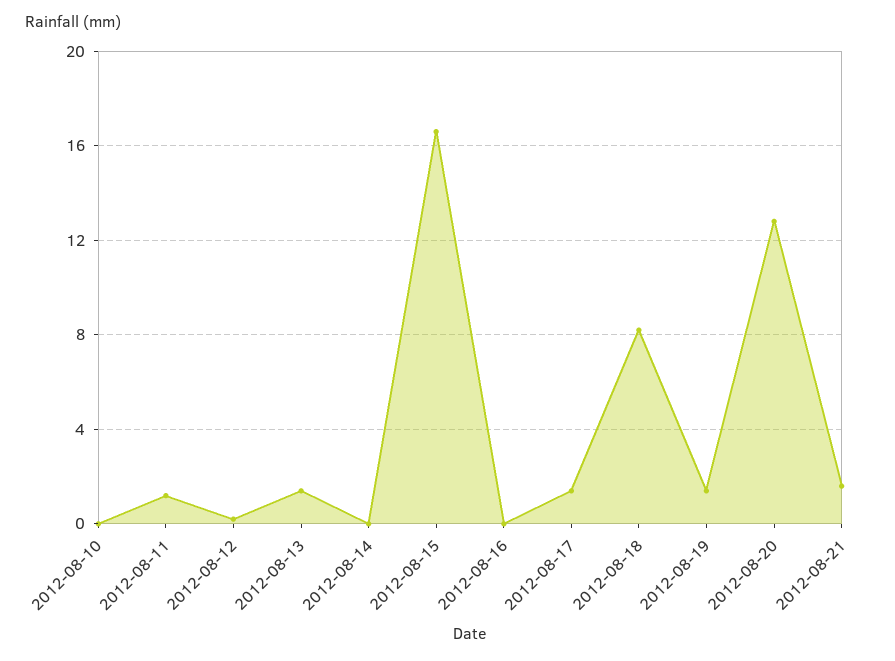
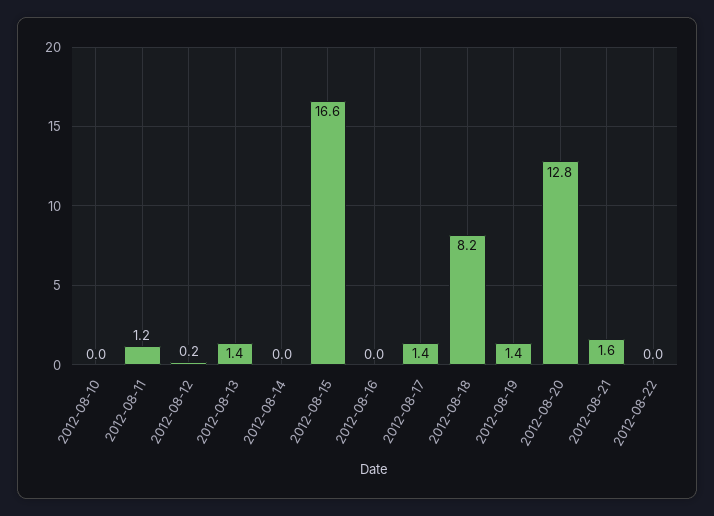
2012-08-22: none -> 0

